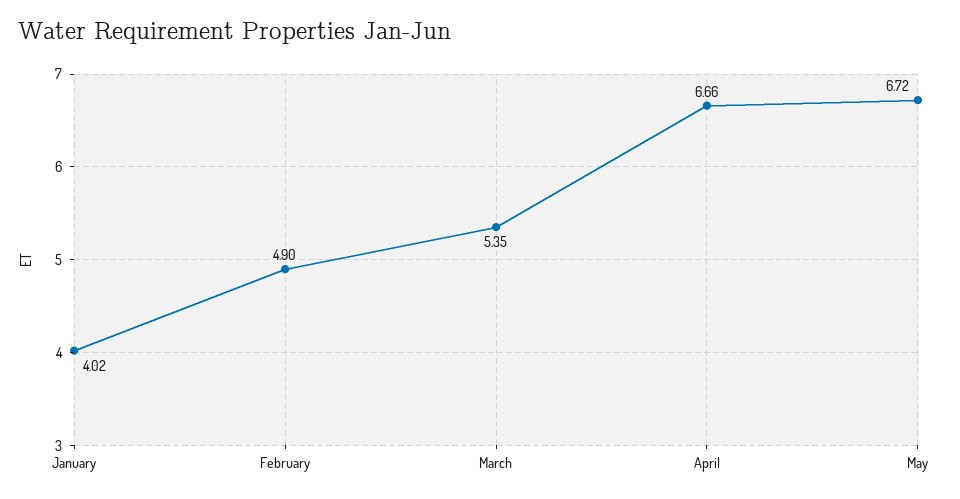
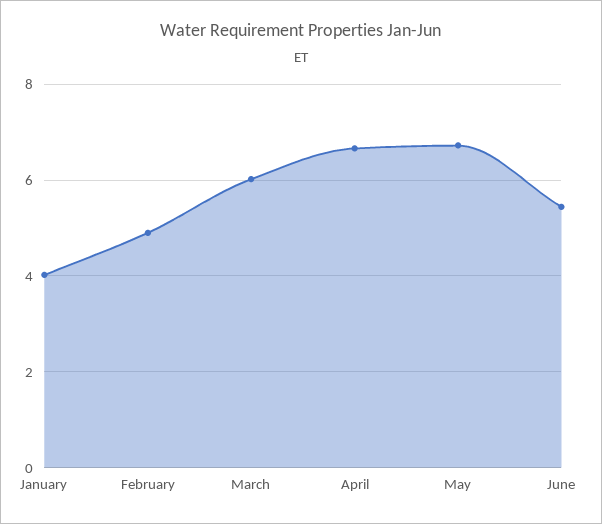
March: 5.35 -> 6
June: none -> 5.4

